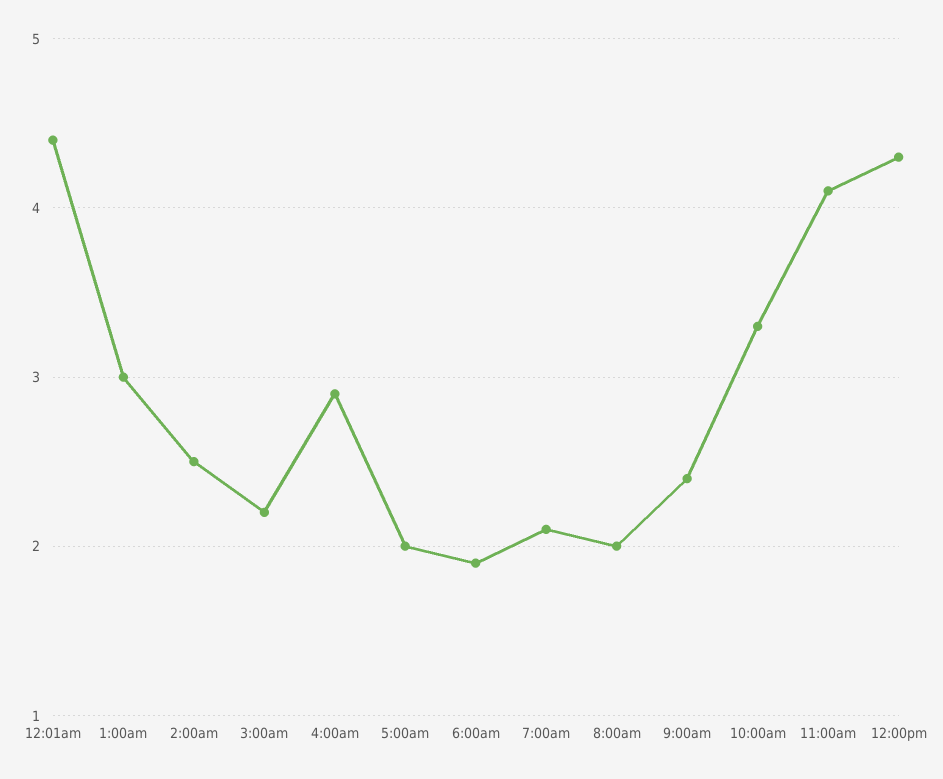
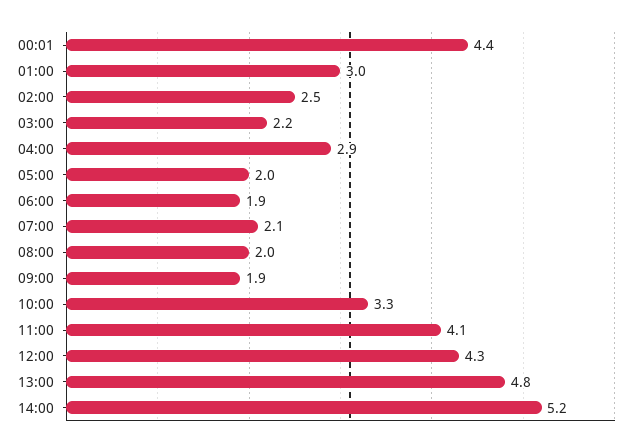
9:00am: 2.4 -> 1.9
13:00: none -> 4.8
14:00: none -> 5.2

